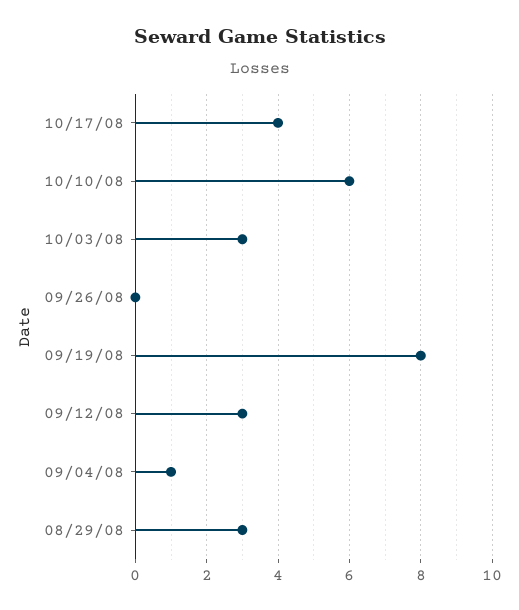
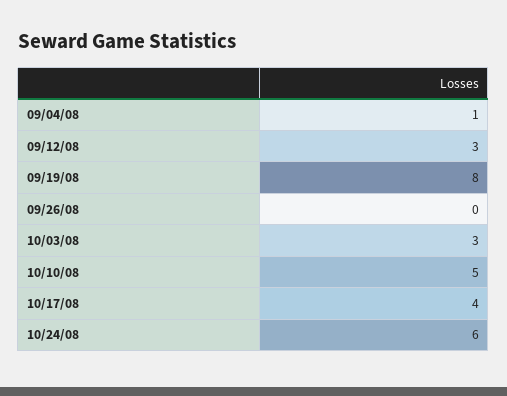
10/10/08: 6 -> 5
08/29/08: 3 -> none
10/24/08: none -> 6

